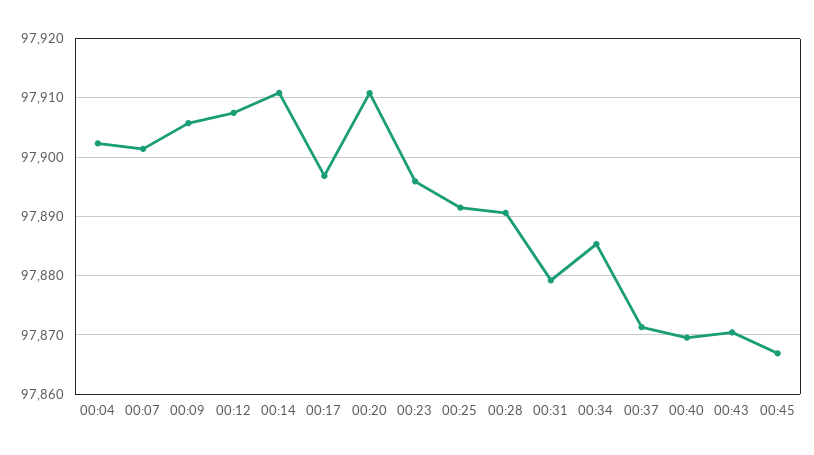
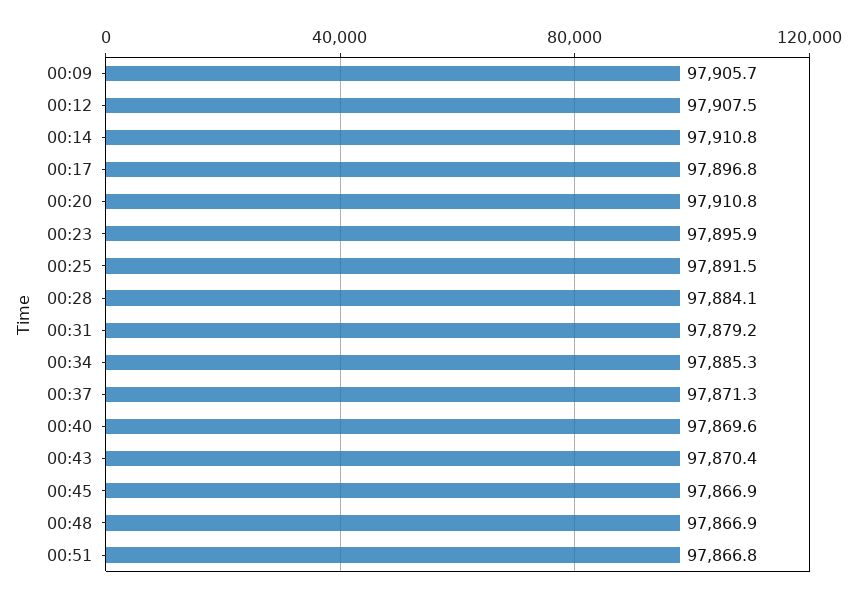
00:04: 97902 -> none
00:07: 97902 -> none
00:28: 97890 -> 97884.1
00:48: none -> 97866.9
00:51: none -> 97866.8

